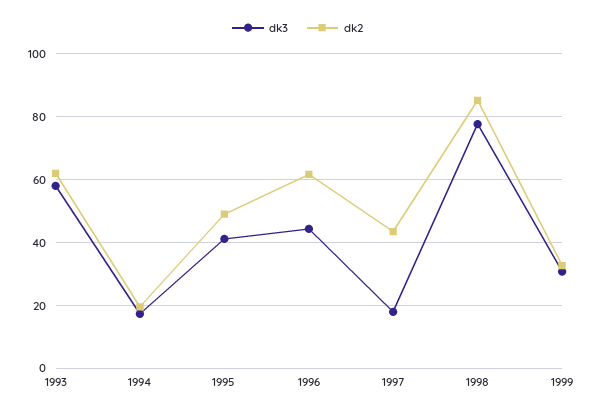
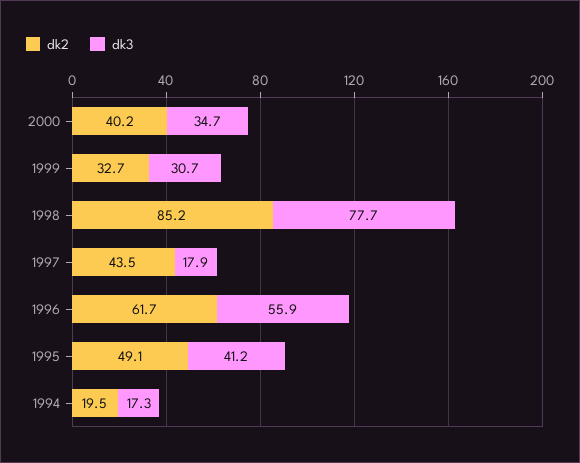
dk3, 1993: 58 -> none
dk2, 1993: 62 -> none
dk3, 1996: 44 -> 55.9
dk2, 2000: none -> 40.2
dk3, 2000: none -> 34.7

